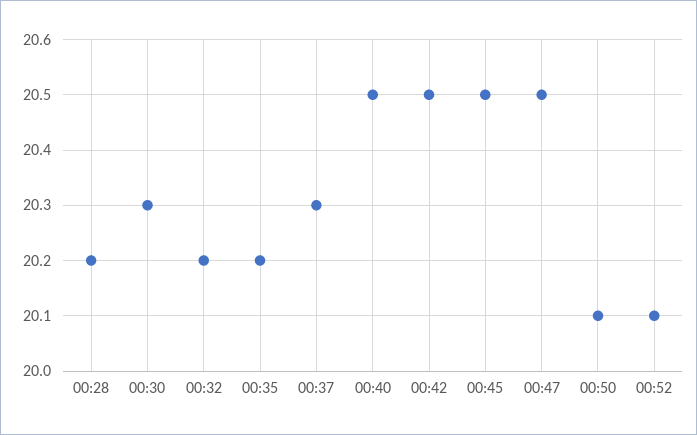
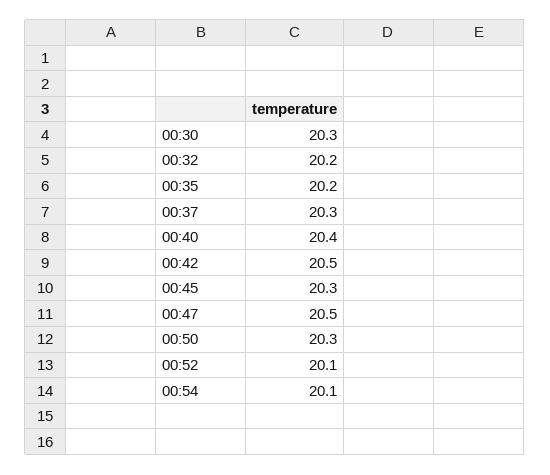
00:28: 20.2 -> none
00:40: 20.5 -> 20.4
00:45: 20.5 -> 20.3
00:50: 20.1 -> 20.3
00:54: none -> 20.1

